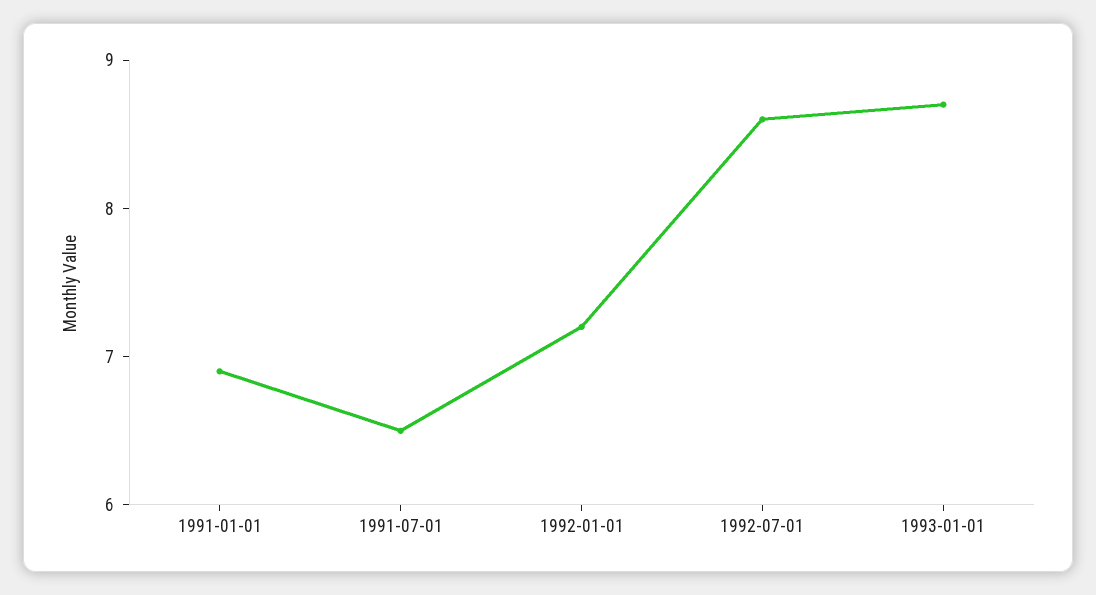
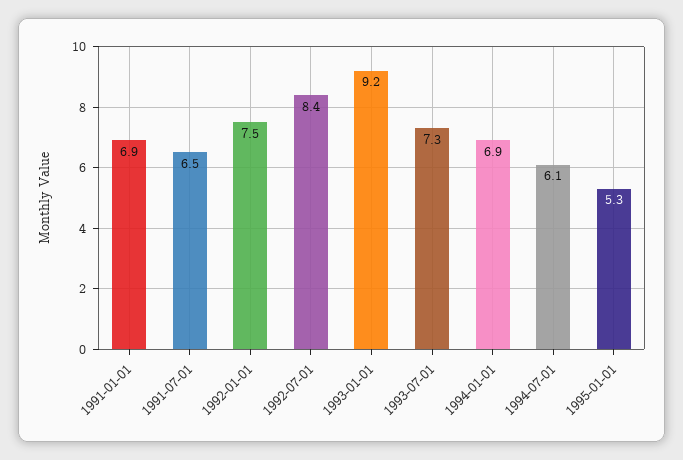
1992-01-01: 7.2 -> 7.5
1992-07-01: 8.6 -> 8.4
1993-01-01: 8.7 -> 9.2
1993-07-01: none -> 7.3
1994-01-01: none -> 6.9
1994-07-01: none -> 6.1
1995-01-01: none -> 5.3

